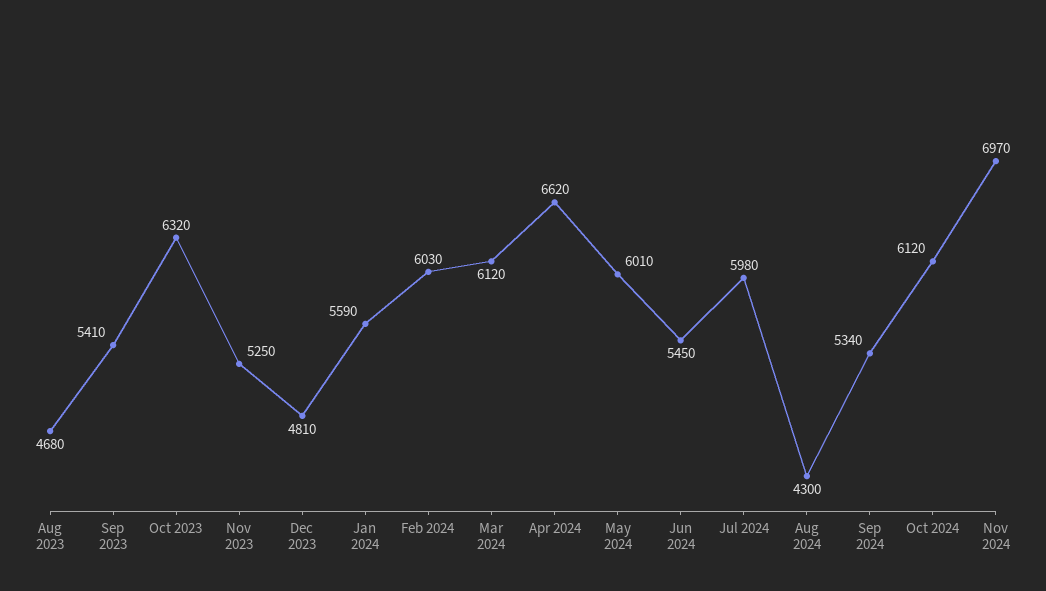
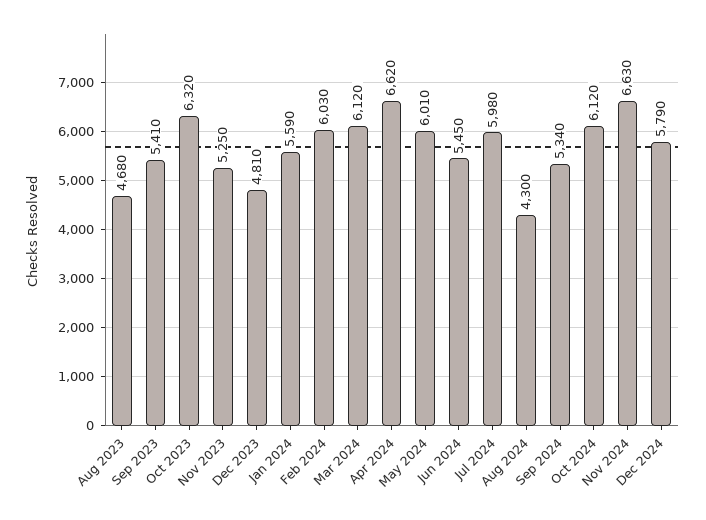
Nov 2024: 6970 -> 6630
Dec 2024: none -> 5790

